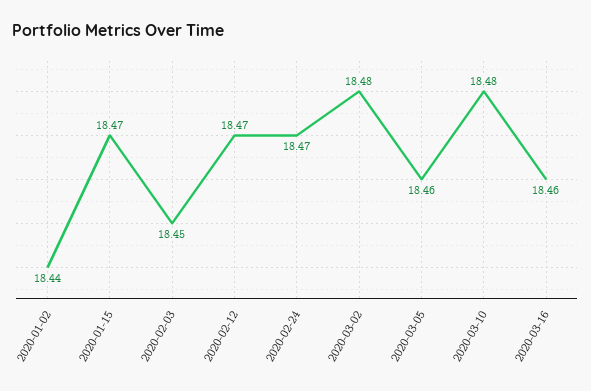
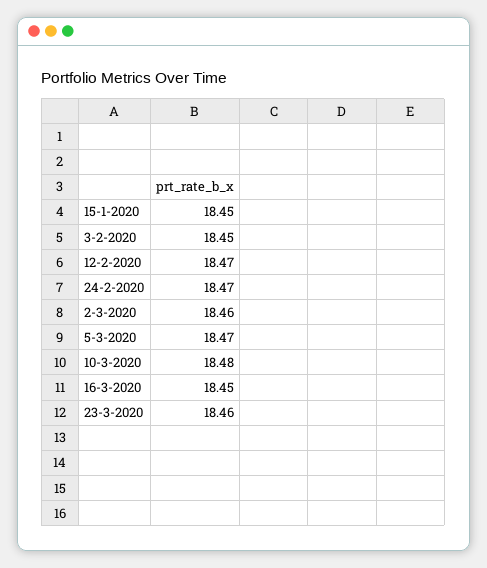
2020-01-02: 18.44 -> none
2020-01-15: 18.47 -> 18.45
2020-03-02: 18.48 -> 18.46
2020-03-05: 18.46 -> 18.47
2020-03-16: 18.46 -> 18.45
23-3-2020: none -> 18.46

